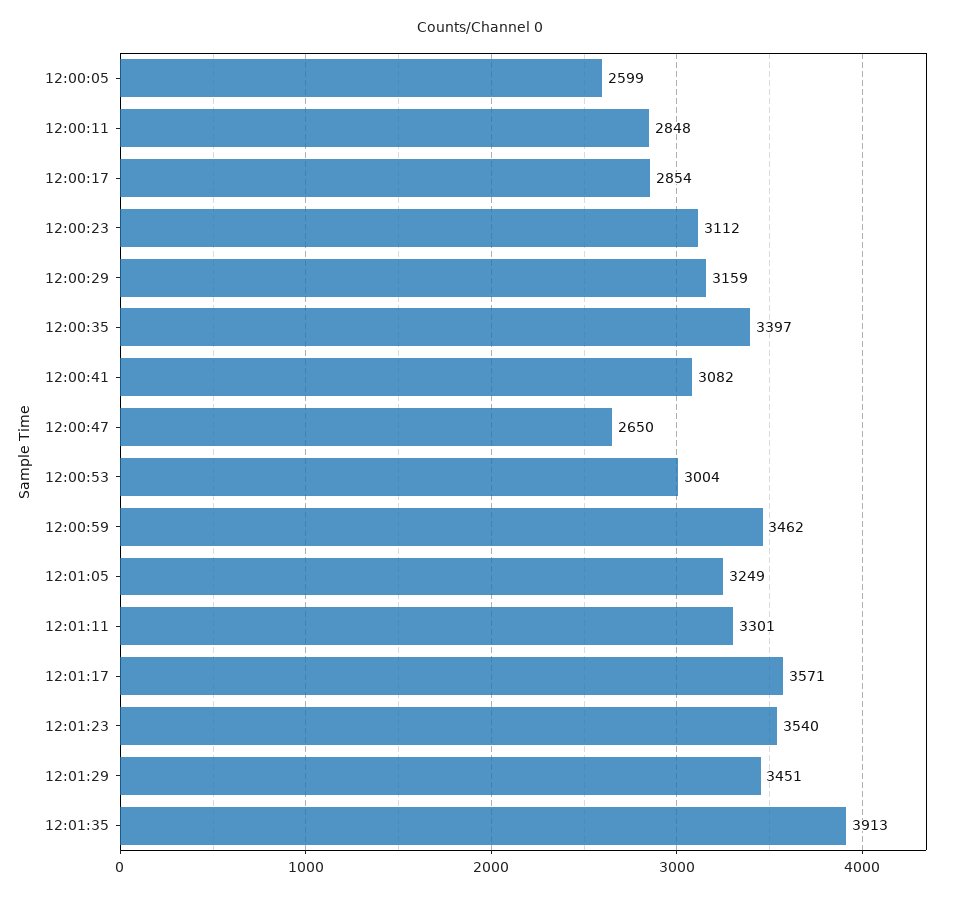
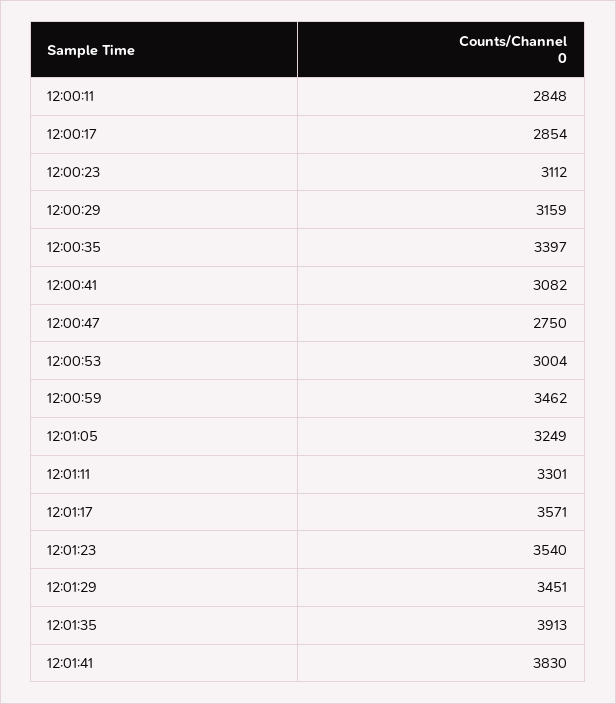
12:00:05: 2599 -> none
12:00:47: 2650 -> 2750
12:01:41: none -> 3830

